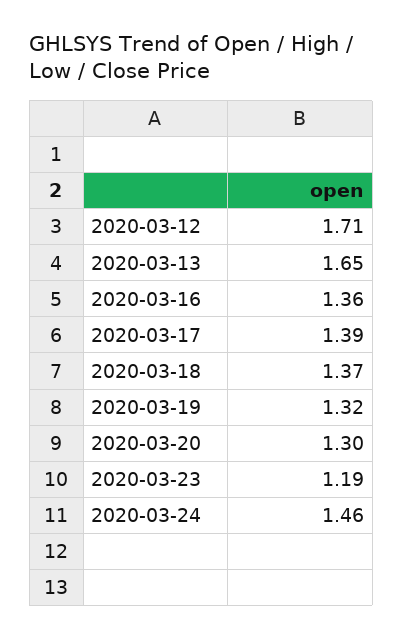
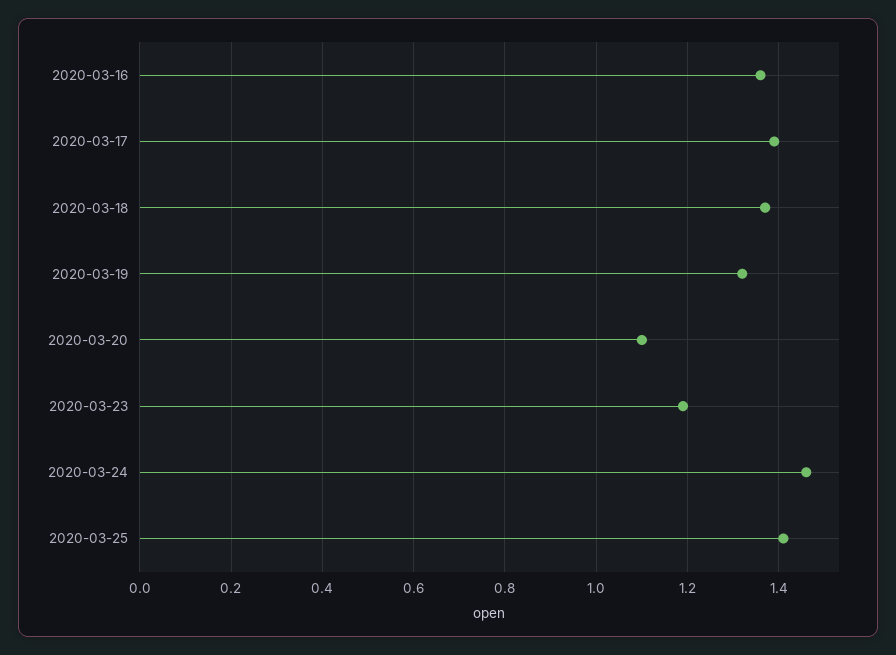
2020-03-12: 1.71 -> none
2020-03-13: 1.65 -> none
2020-03-20: 1.3 -> 1.1
2020-03-25: none -> 1.4

